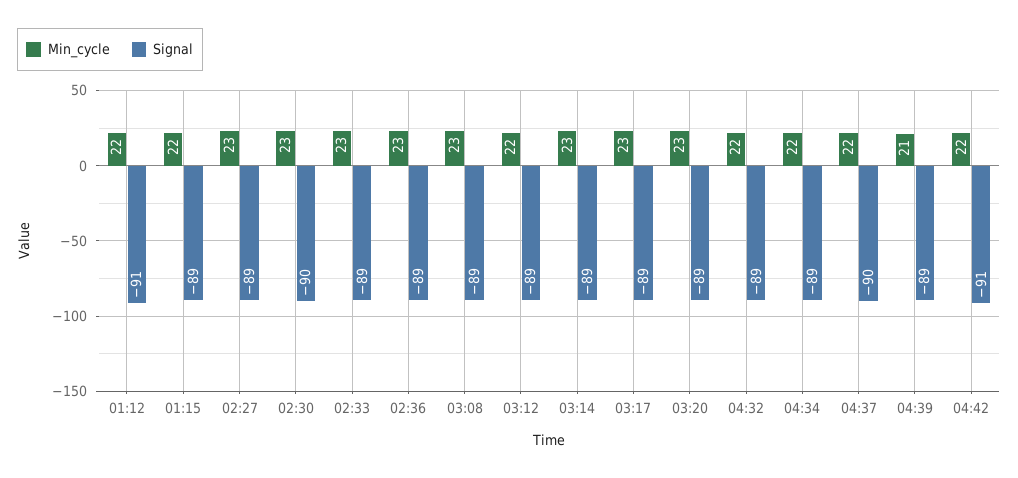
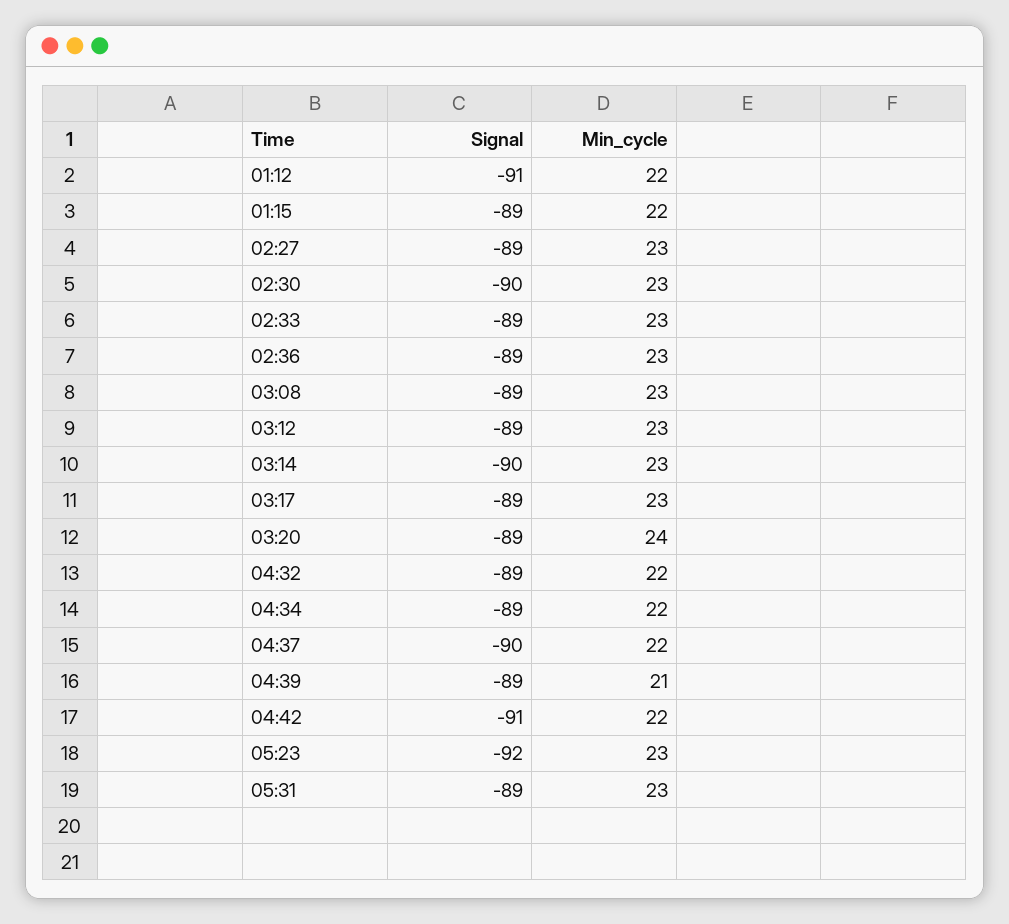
Min_cycle, 03:12: 22 -> 23
Signal, 03:14: -89 -> -90
Min_cycle, 03:20: 23 -> 24
Signal, 05:23: none -> -92
Min_cycle, 05:23: none -> 23
Signal, 05:31: none -> -89
Min_cycle, 05:31: none -> 23

